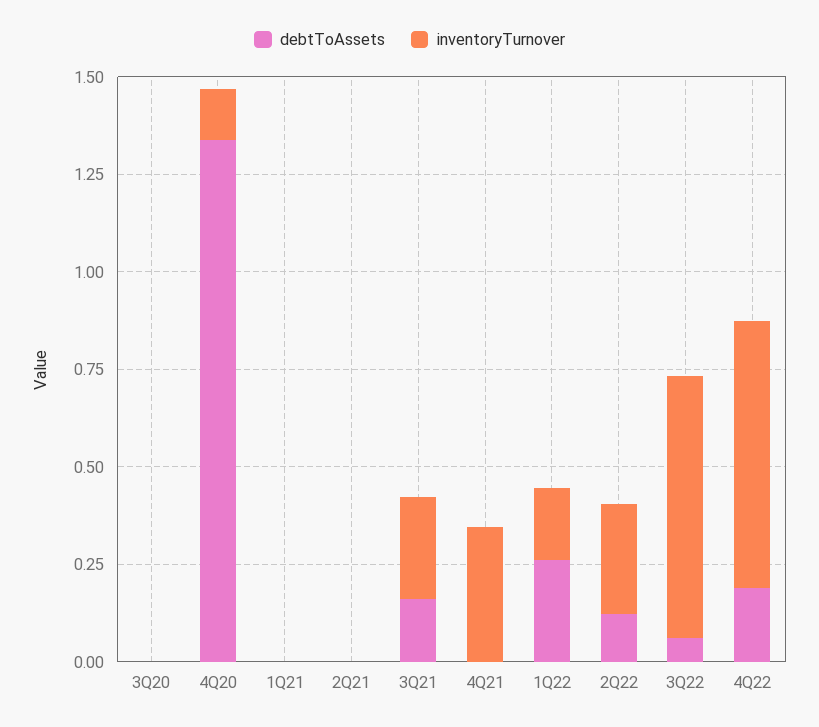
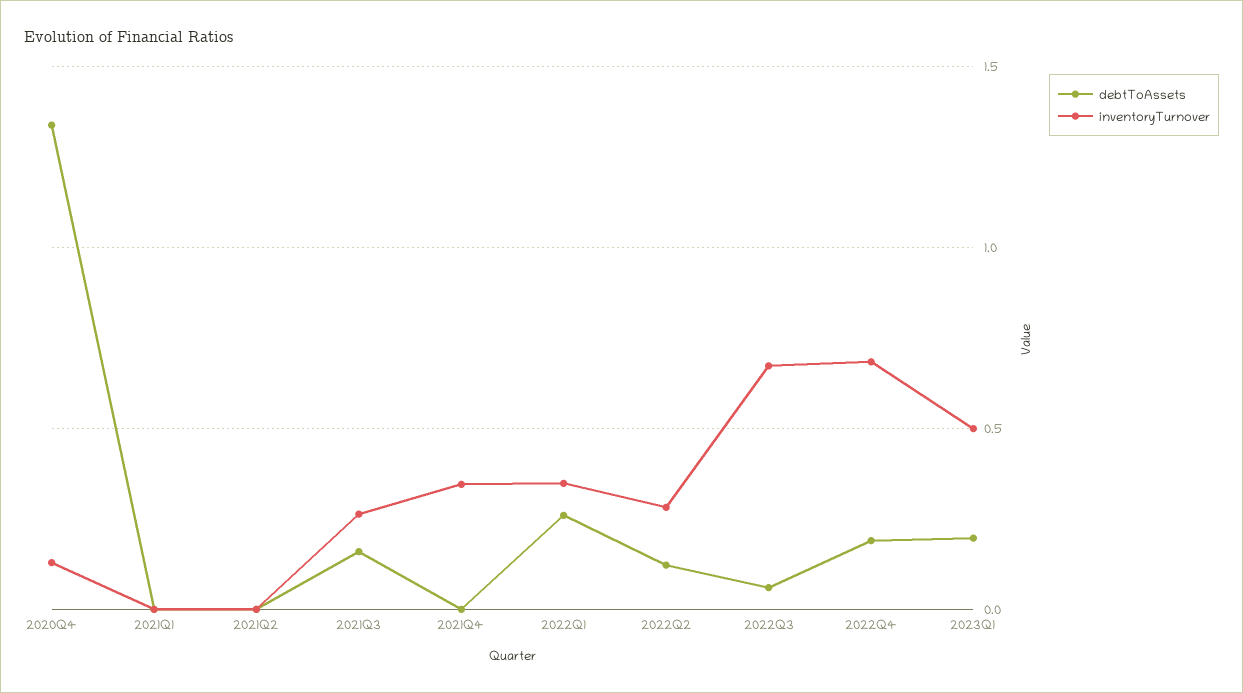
debtToAssets, 3Q20: 0 -> none
inventoryTurnover, 3Q20: 0 -> none
inventoryTurnover, 1Q22: 0.2 -> 0.35
debtToAssets, 2023Q1: none -> 0.2
inventoryTurnover, 2023Q1: none -> 0.5

